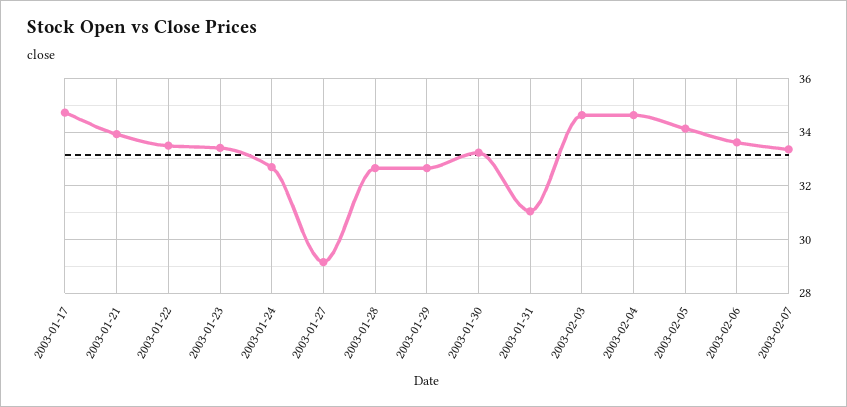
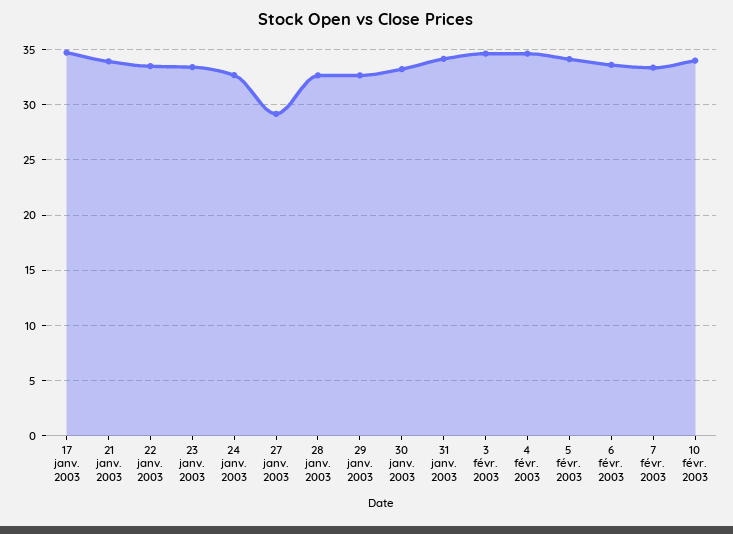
2003-01-31: 31 -> 34
10 févr. 2003: none -> 34

